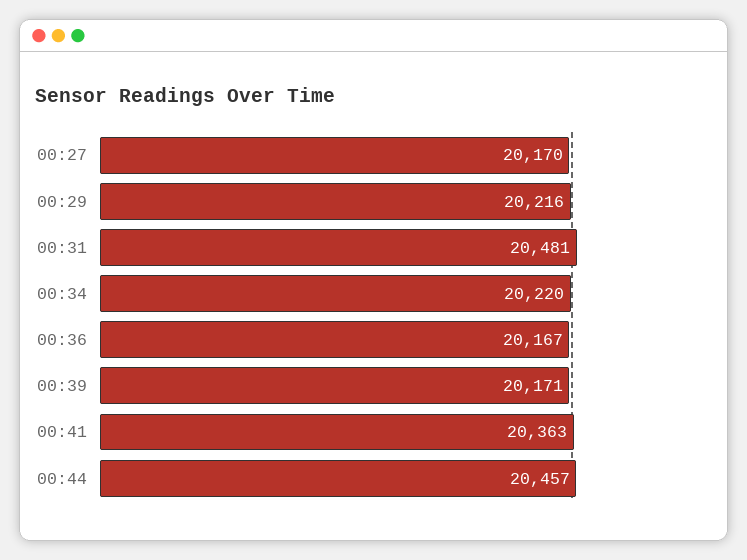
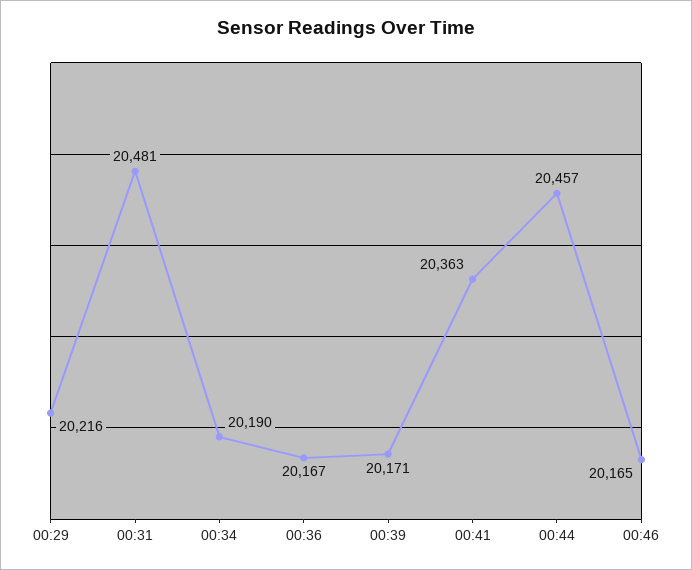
00:27: 20170 -> none
00:34: 20220 -> 20190
00:46: none -> 20165

